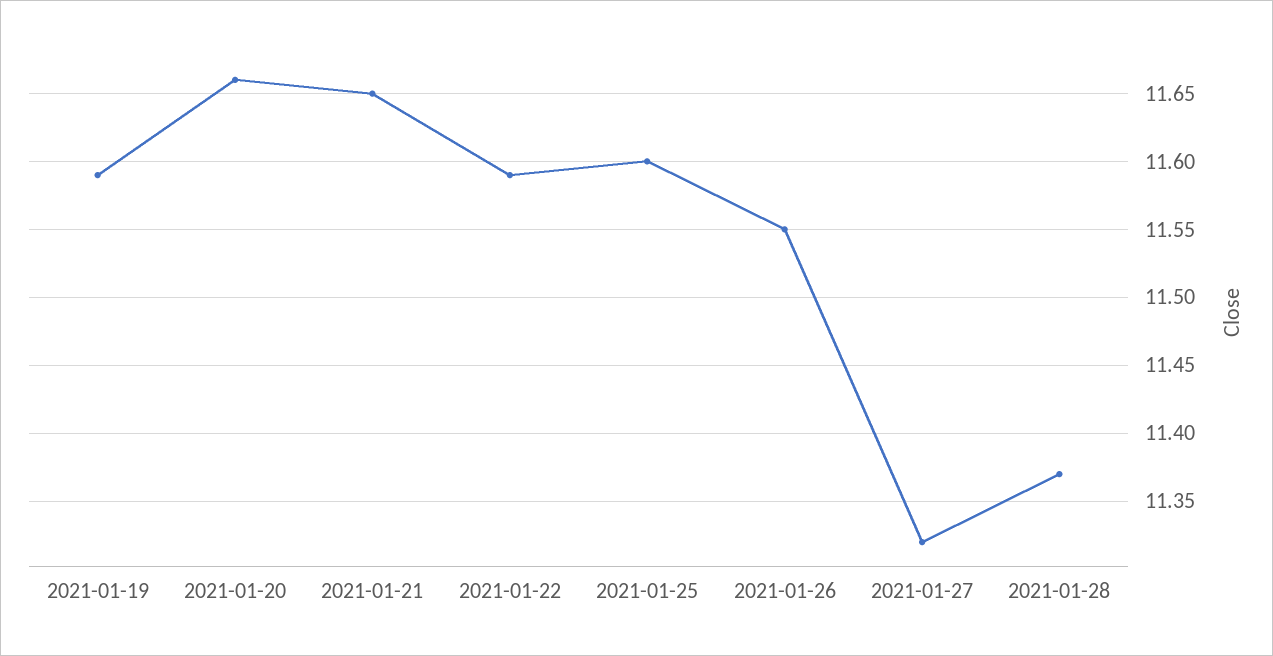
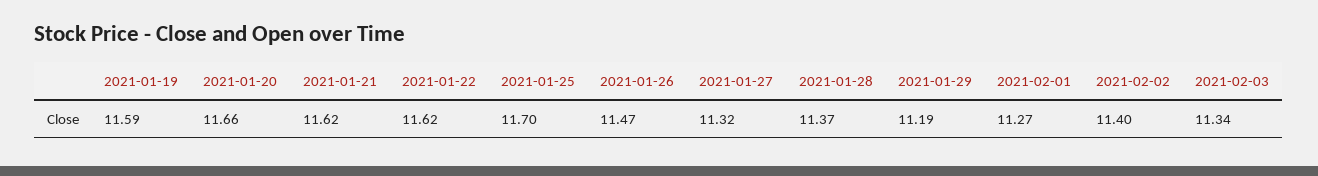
2021-01-21: 11.65 -> 11.62
2021-01-22: 11.59 -> 11.62
2021-01-25: 11.6 -> 11.7
2021-01-26: 11.55 -> 11.47
2021-01-29: none -> 11.19
2021-02-01: none -> 11.27
2021-02-02: none -> 11.4
2021-02-03: none -> 11.34

